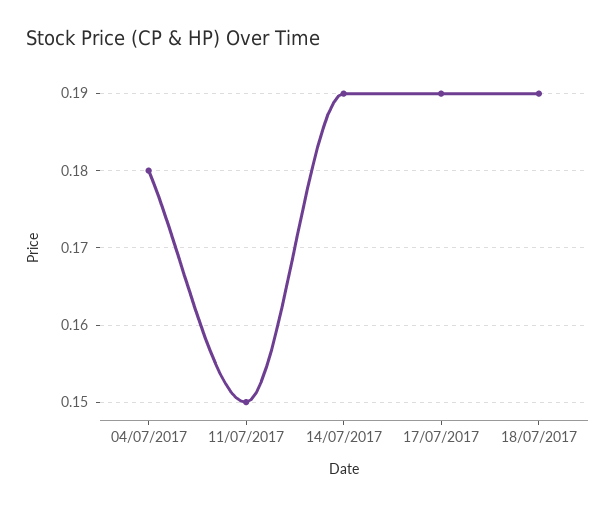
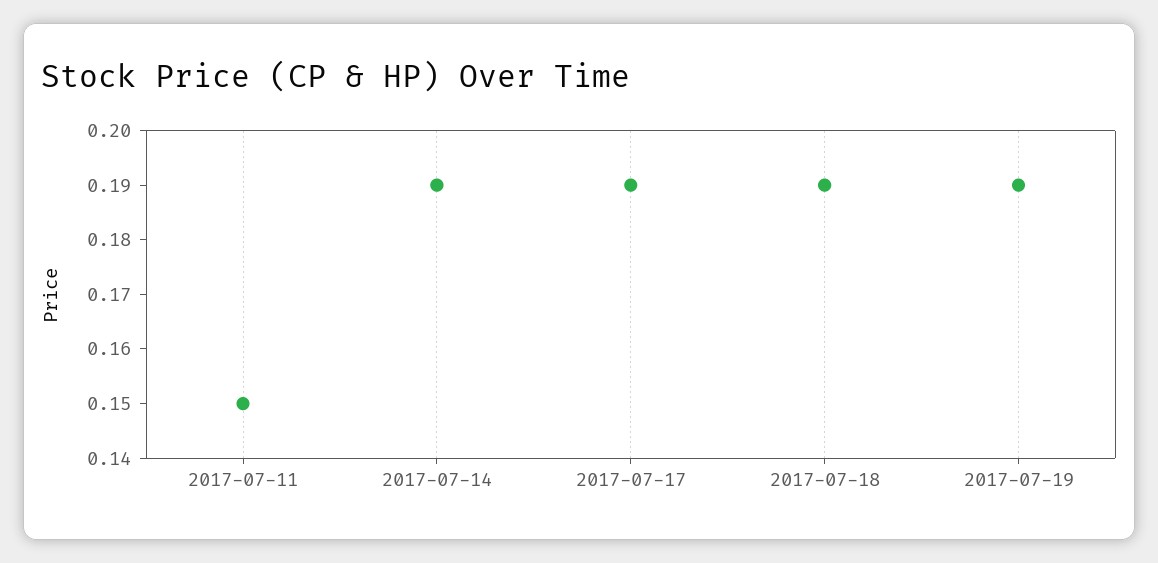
04/07/2017: 0.18 -> none
2017-07-19: none -> 0.19

